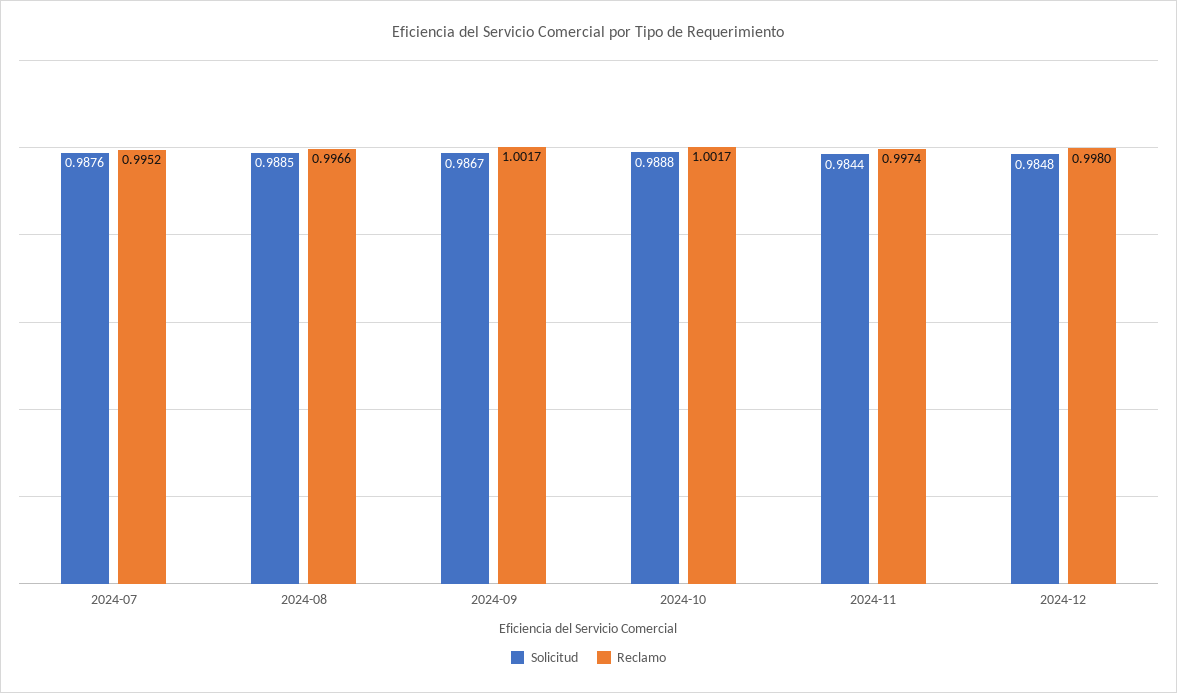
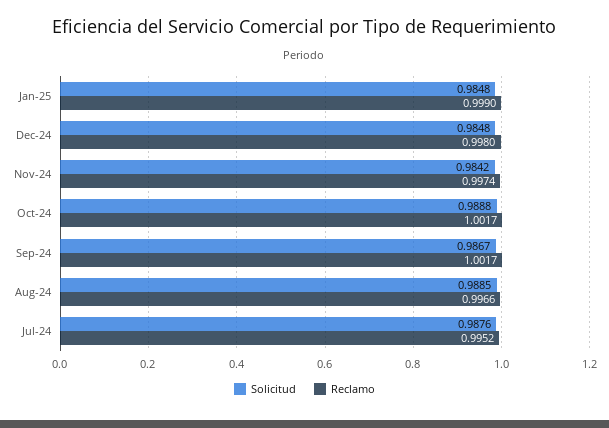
Solicitud, 2024-11: 0.9844 -> 0.9842
Solicitud, Jan-25: none -> 0.9848
Reclamo, Jan-25: none -> 0.999

